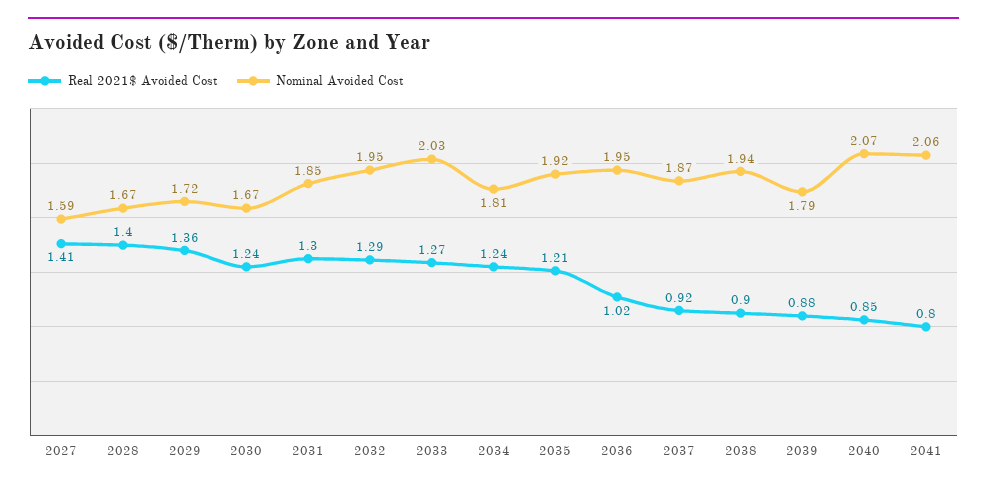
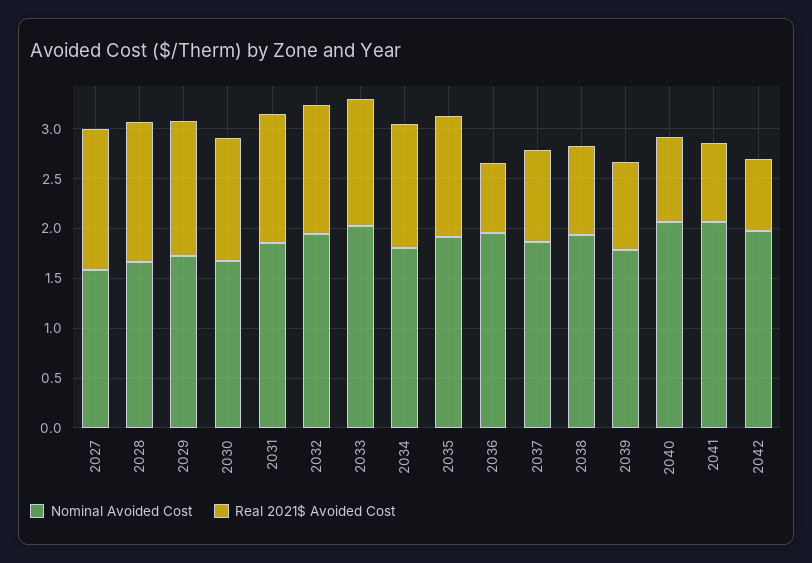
Real 2021$ Avoided Cost, 2036: 1.02 -> 0.7
Nominal Avoided Cost, 2042: none -> 2
Real 2021$ Avoided Cost, 2042: none -> 0.7

